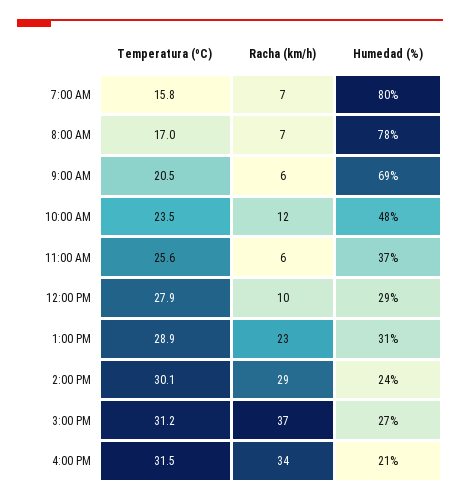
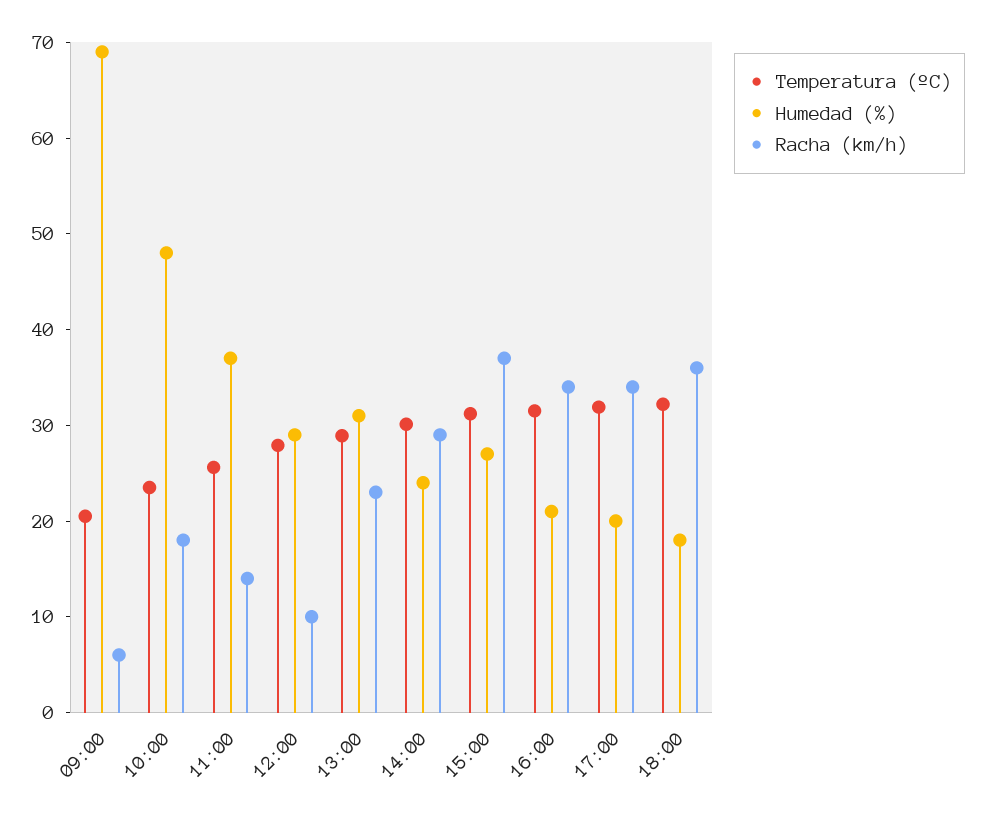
Temperatura (ºC), 7:00 AM: 15.8 -> none
Racha (km/h), 7:00 AM: 7 -> none
Humedad (%), 7:00 AM: 80 -> none
Temperatura (ºC), 8:00 AM: 17 -> none
Racha (km/h), 8:00 AM: 7 -> none
Humedad (%), 8:00 AM: 78 -> none
Racha (km/h), 10:00 AM: 12 -> 18
Racha (km/h), 11:00 AM: 6 -> 14
Temperatura (ºC), 17:00: none -> 32
Humedad (%), 17:00: none -> 20
Racha (km/h), 17:00: none -> 34
Temperatura (ºC), 18:00: none -> 32
Humedad (%), 18:00: none -> 18
Racha (km/h), 18:00: none -> 36

